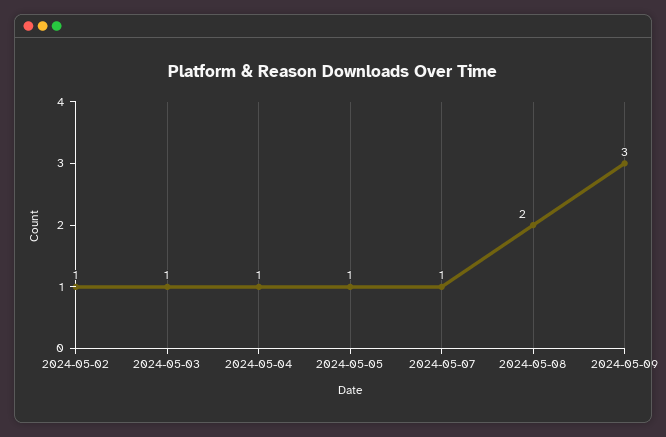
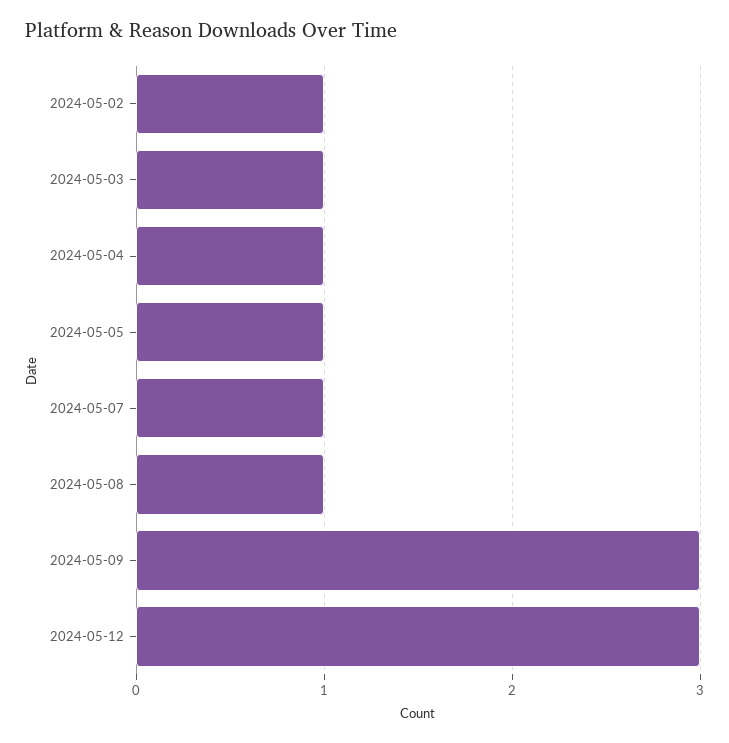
2024-05-08: 2 -> 1
2024-05-12: none -> 3

